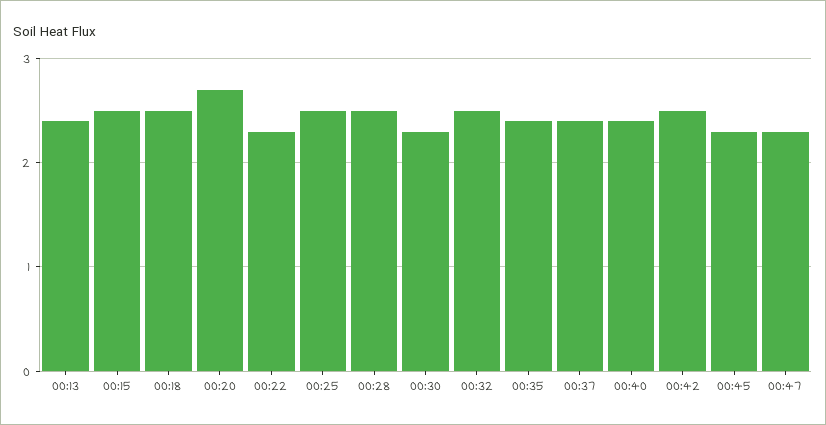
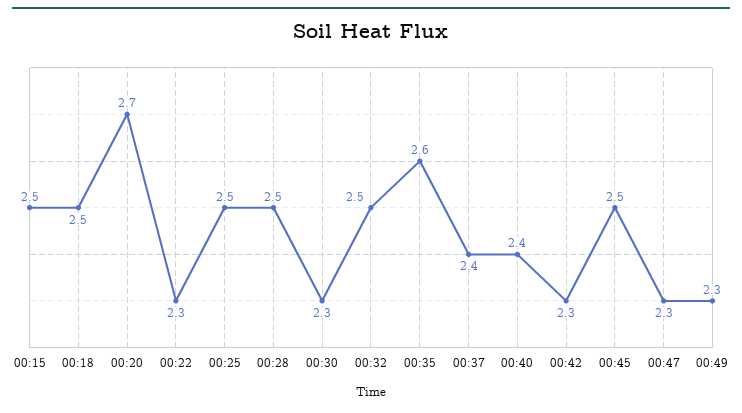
00:13: 2.4 -> none
00:35: 2.4 -> 2.6
00:42: 2.5 -> 2.3
00:45: 2.3 -> 2.5
00:49: none -> 2.3

